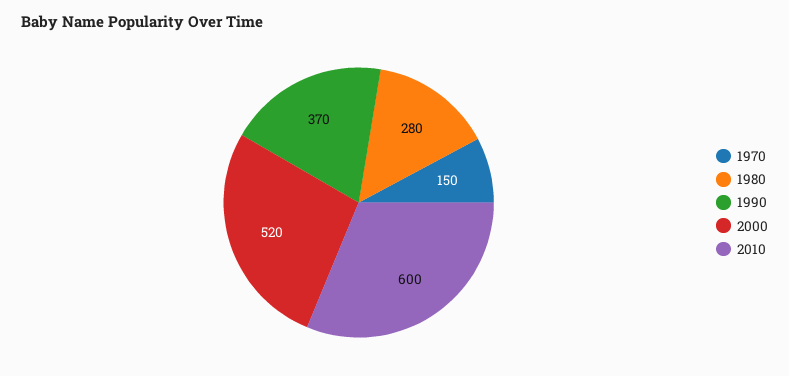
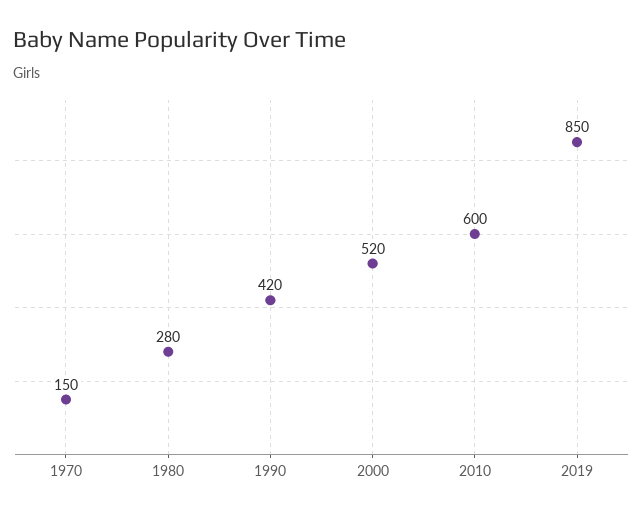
1990: 370 -> 420
2019: none -> 850

